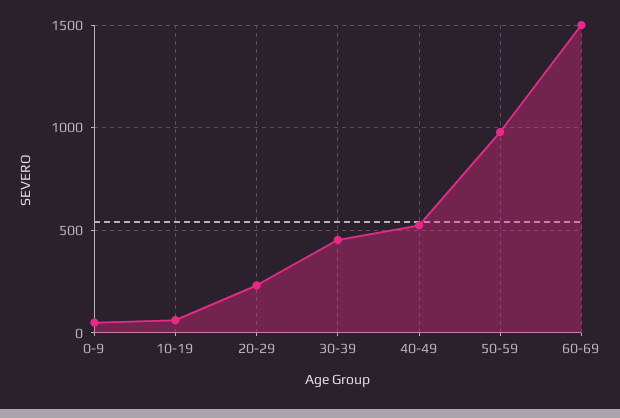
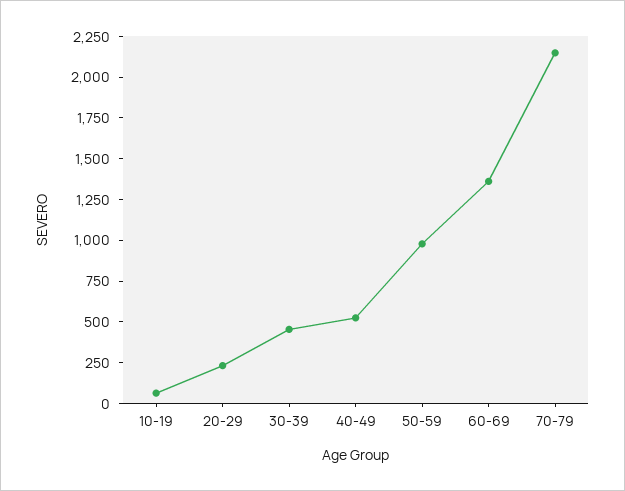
0-9: 50 -> none
60-69: 1500 -> 1350
70-79: none -> 2150

